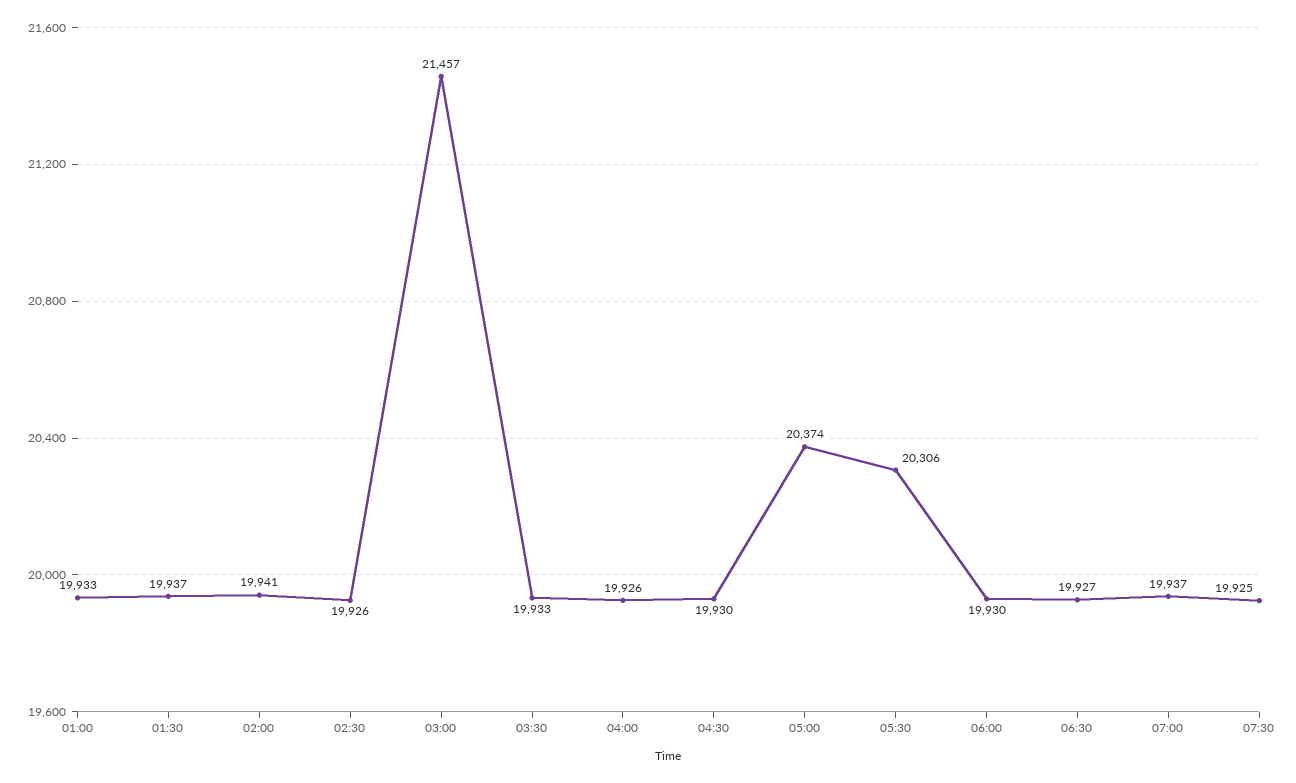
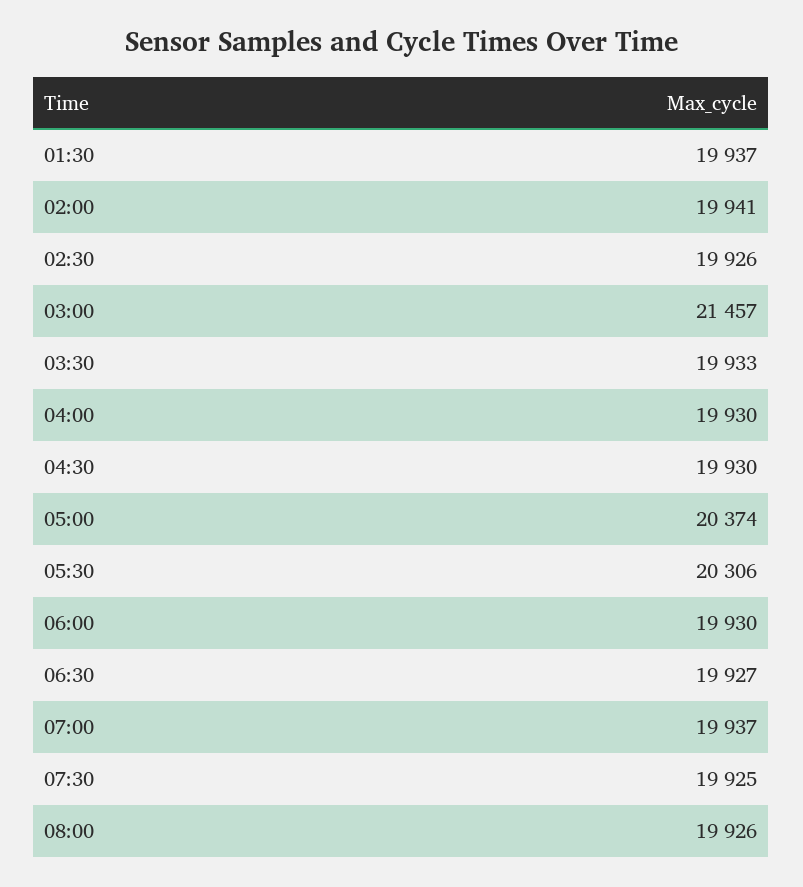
01:00: 19933 -> none
04:00: 19926 -> 19930
08:00: none -> 19926

